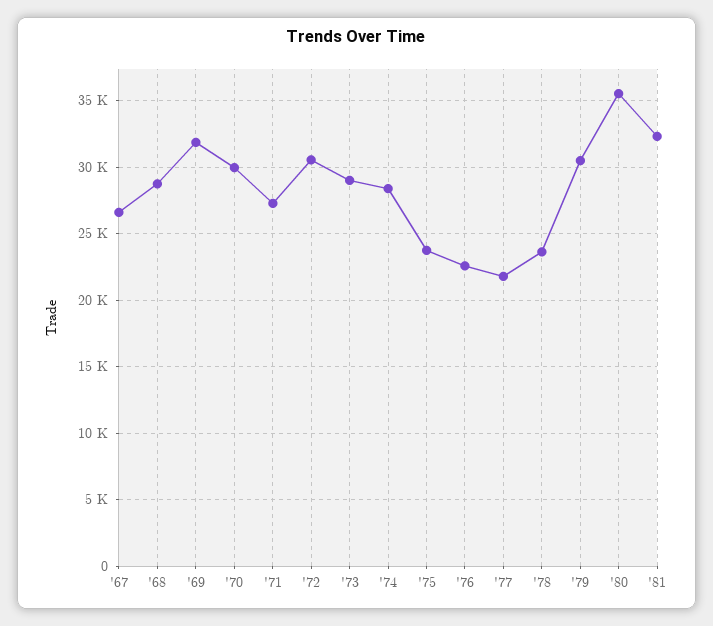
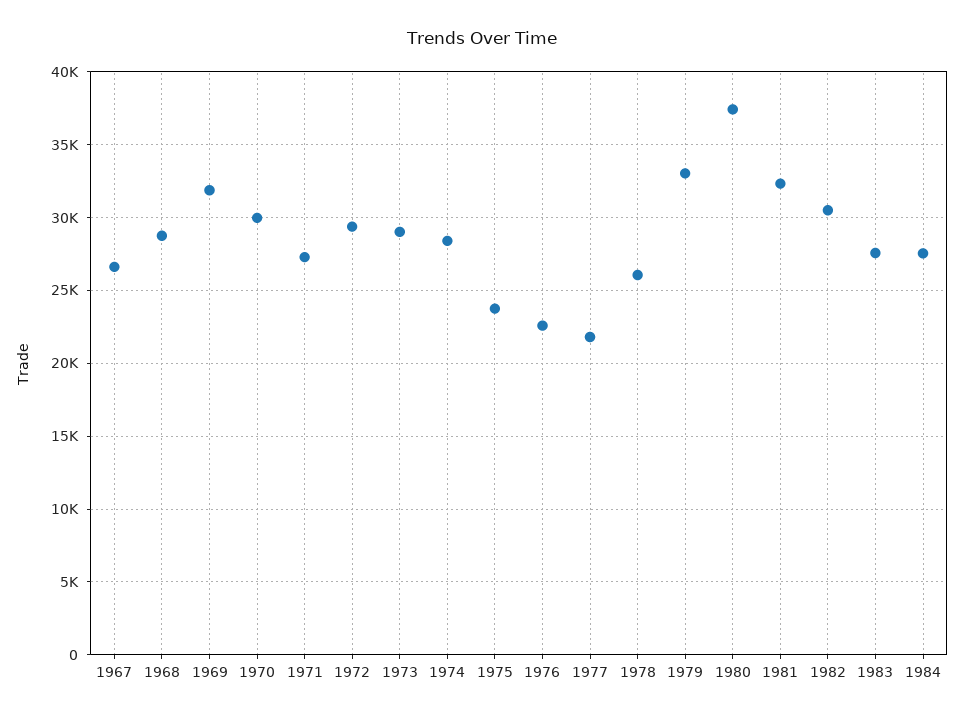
'72: 30500 -> 29500
'78: 23500 -> 26000
'79: 30500 -> 33000
'80: 35500 -> 37500
1982: none -> 30500
1983: none -> 27500
1984: none -> 27500

